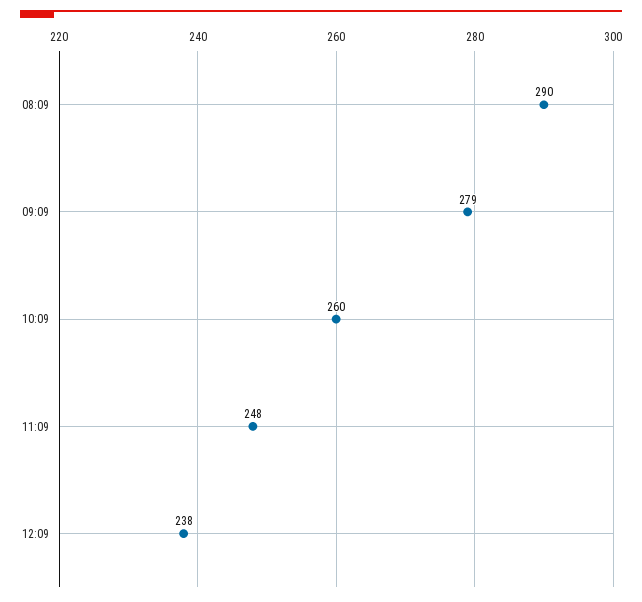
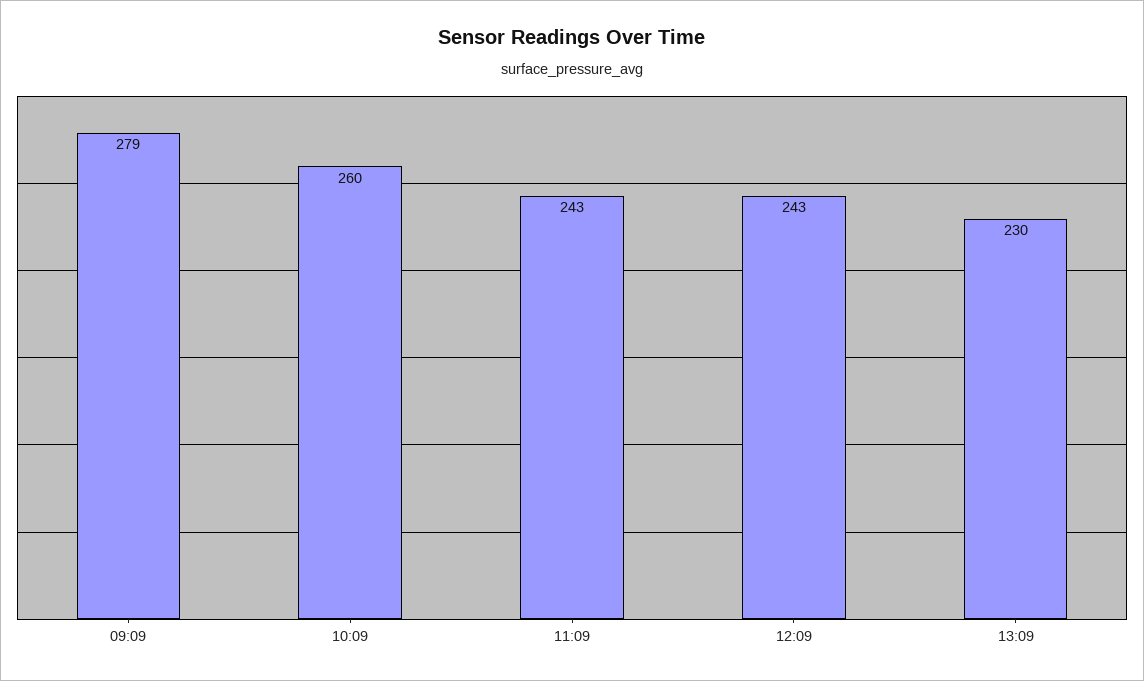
08:09: 290 -> none
11:09: 248 -> 243
12:09: 238 -> 243
13:09: none -> 230

